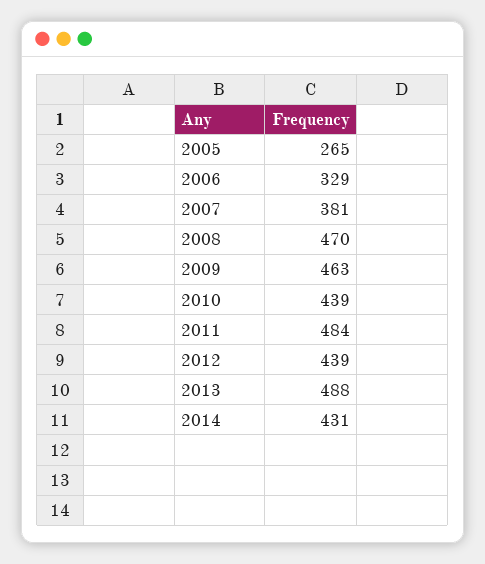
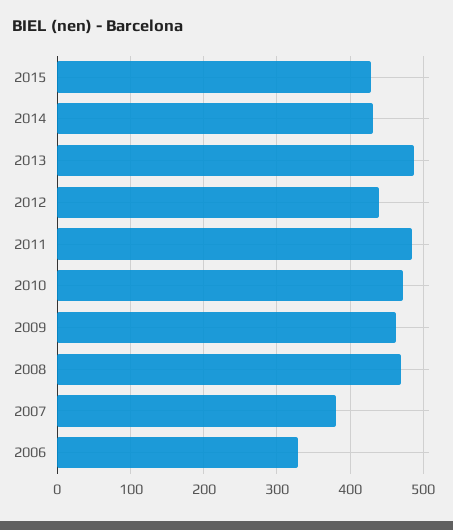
2005: 265 -> none
2010: 439 -> 470
2015: none -> 430

